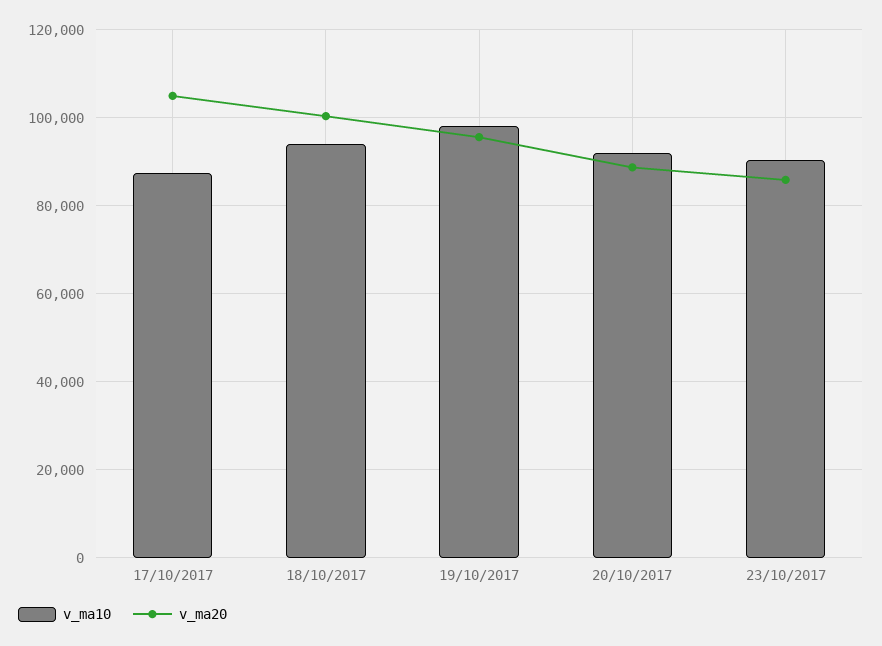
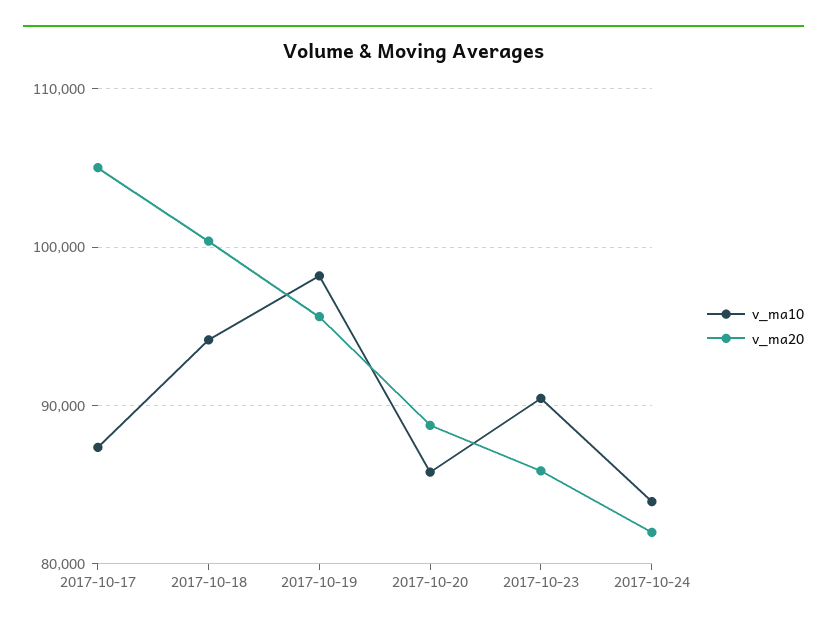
v_ma10, 20/10/2017: 92000 -> 86000
v_ma10, 2017-10-24: none -> 84000
v_ma20, 2017-10-24: none -> 82000

